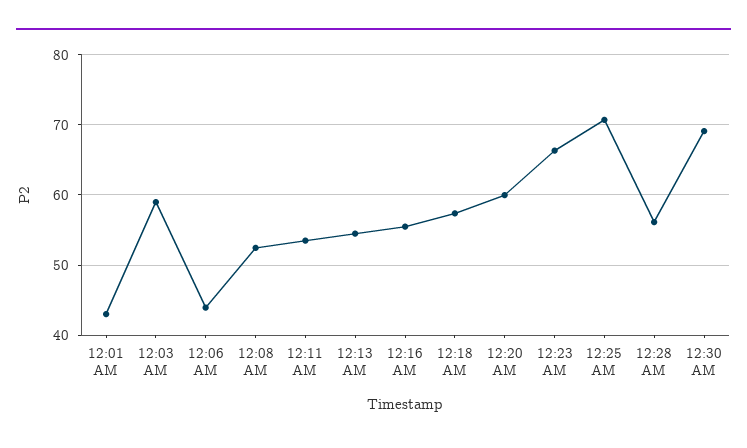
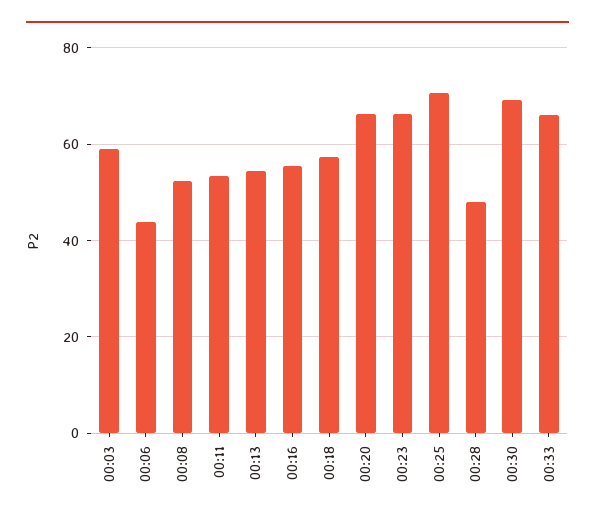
12:01 AM: 43 -> none
12:20 AM: 60 -> 66
12:28 AM: 56 -> 48
00:33: none -> 66

